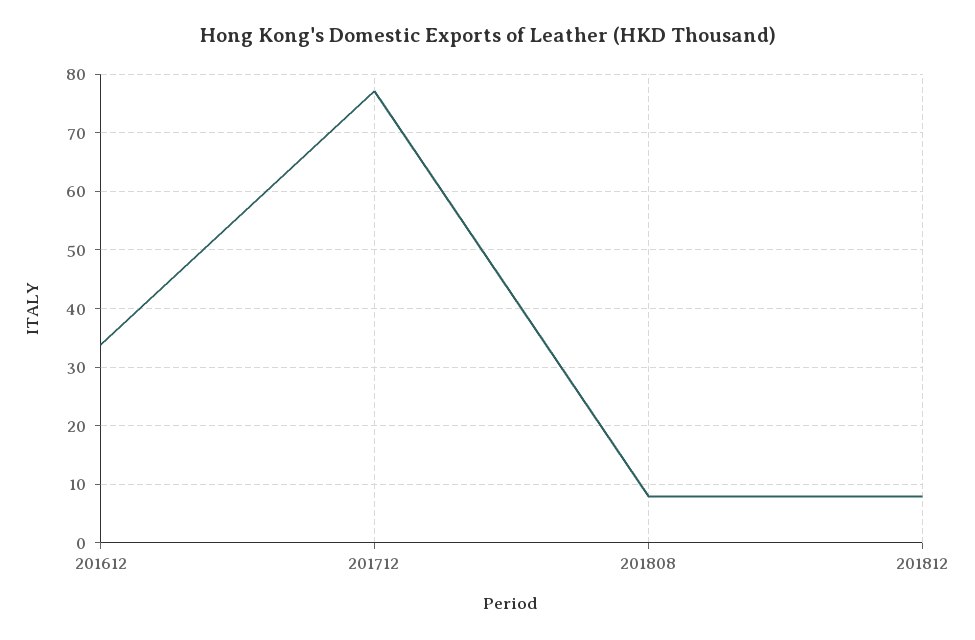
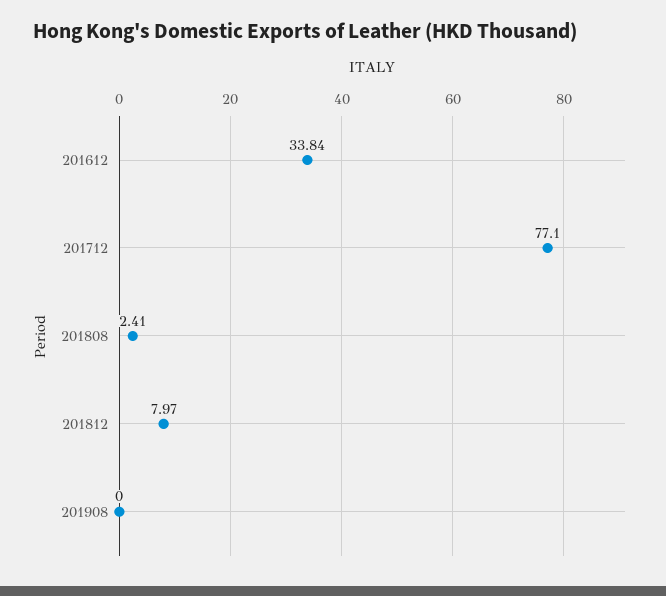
201808: 8 -> 2.41
201908: none -> 0

